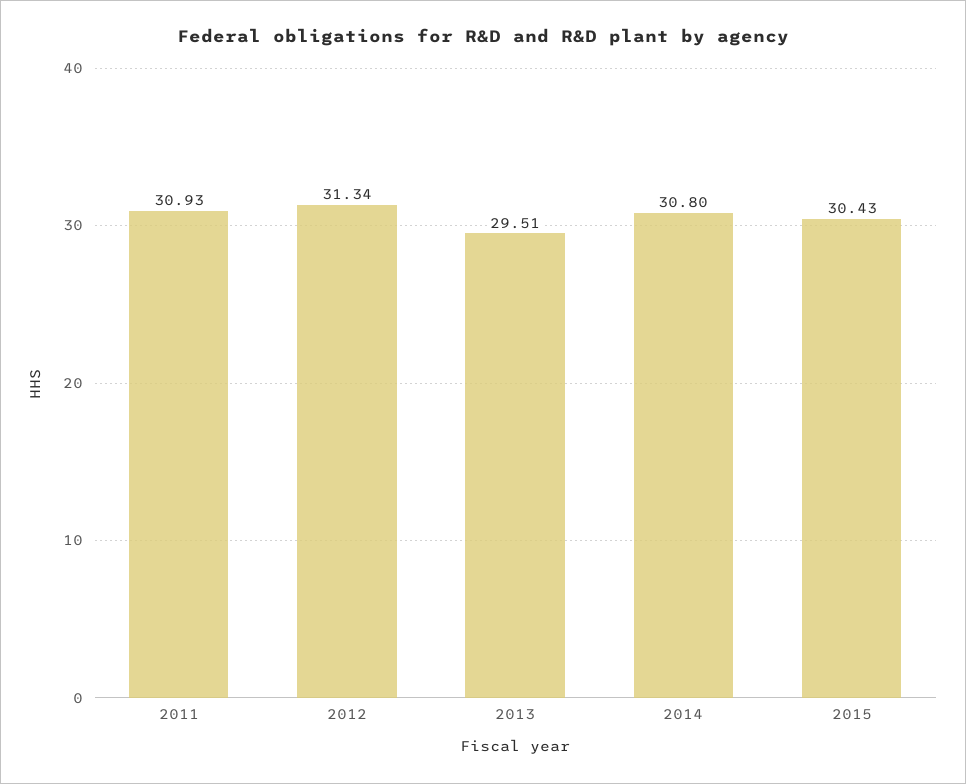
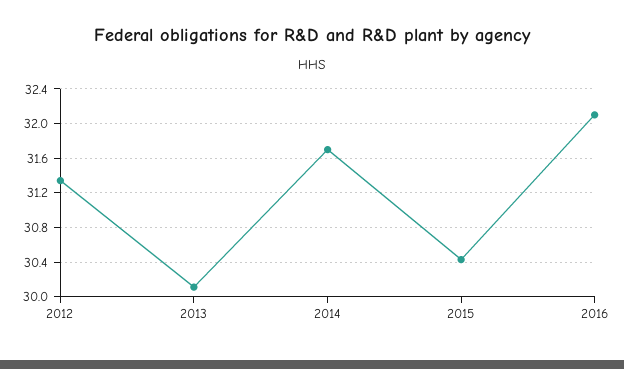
2011: 30.93 -> none
2013: 29.51 -> 30.1
2014: 30.8 -> 31.7
2016: none -> 32.1

